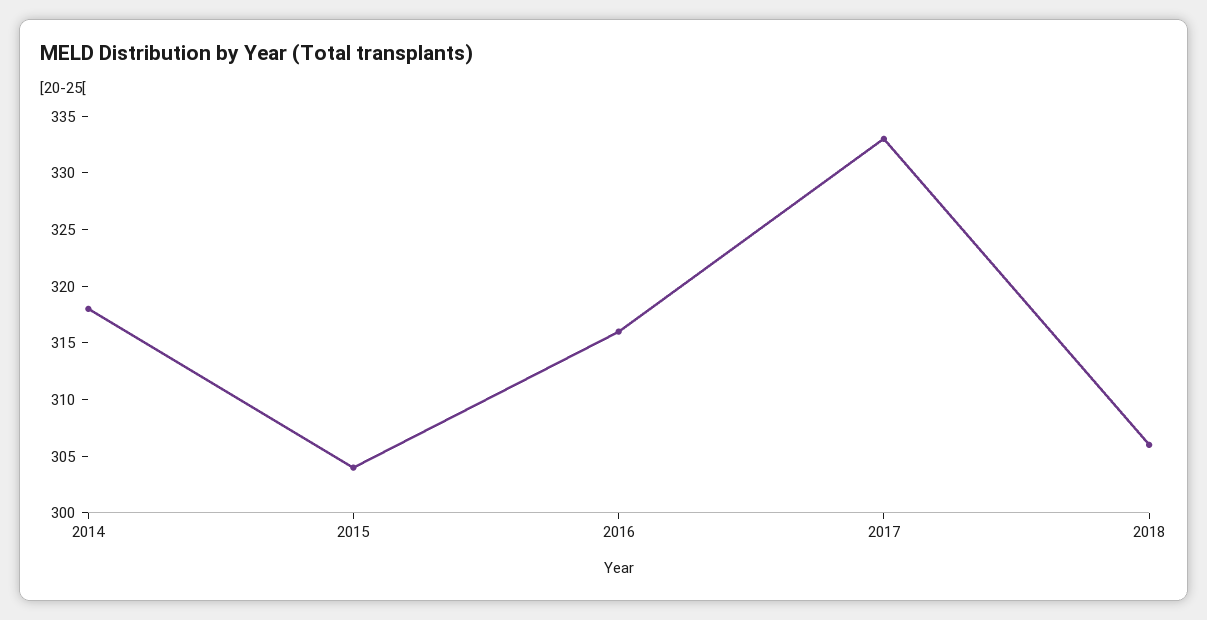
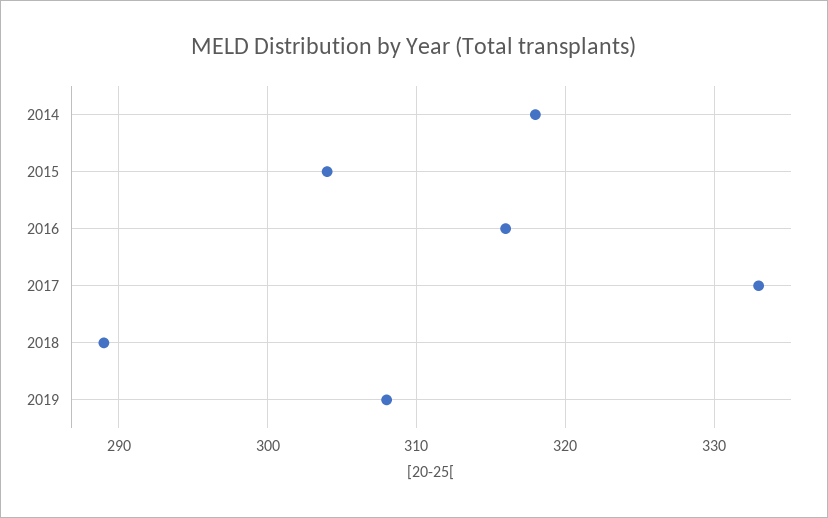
2018: 306 -> 289
2019: none -> 308

